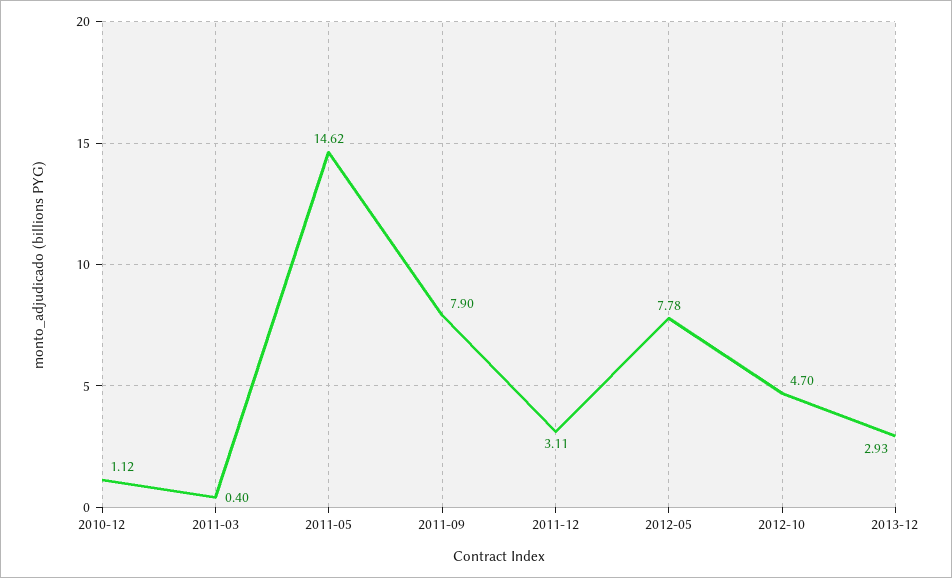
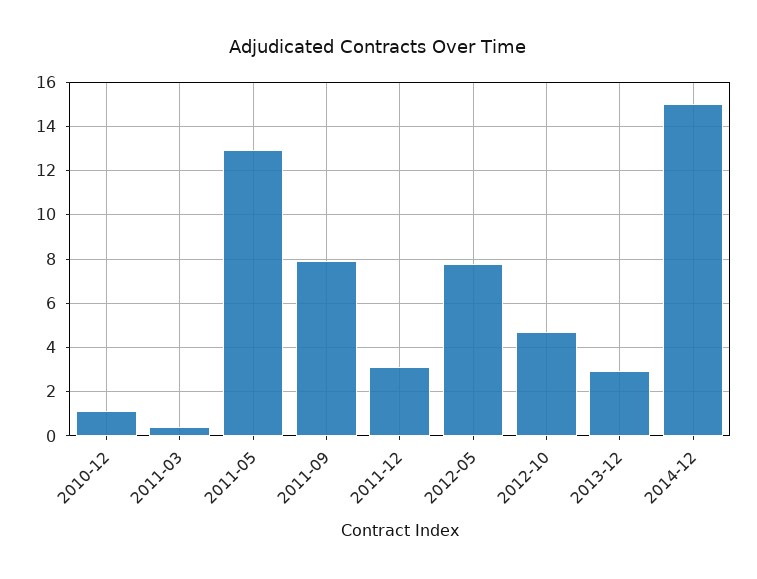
2011-05: 14.62 -> 13
2014-12: none -> 15

